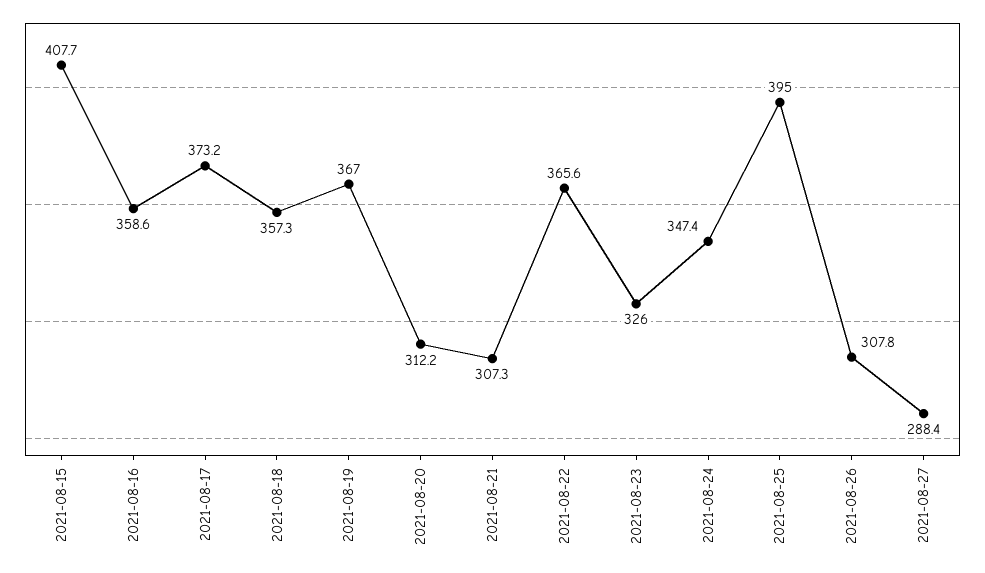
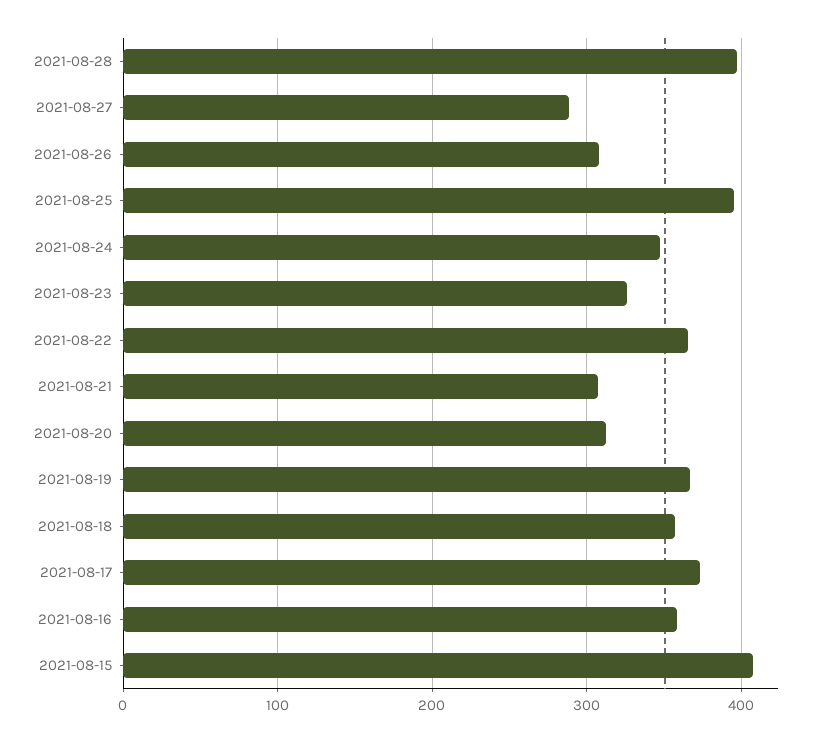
2021-08-28: none -> 400

